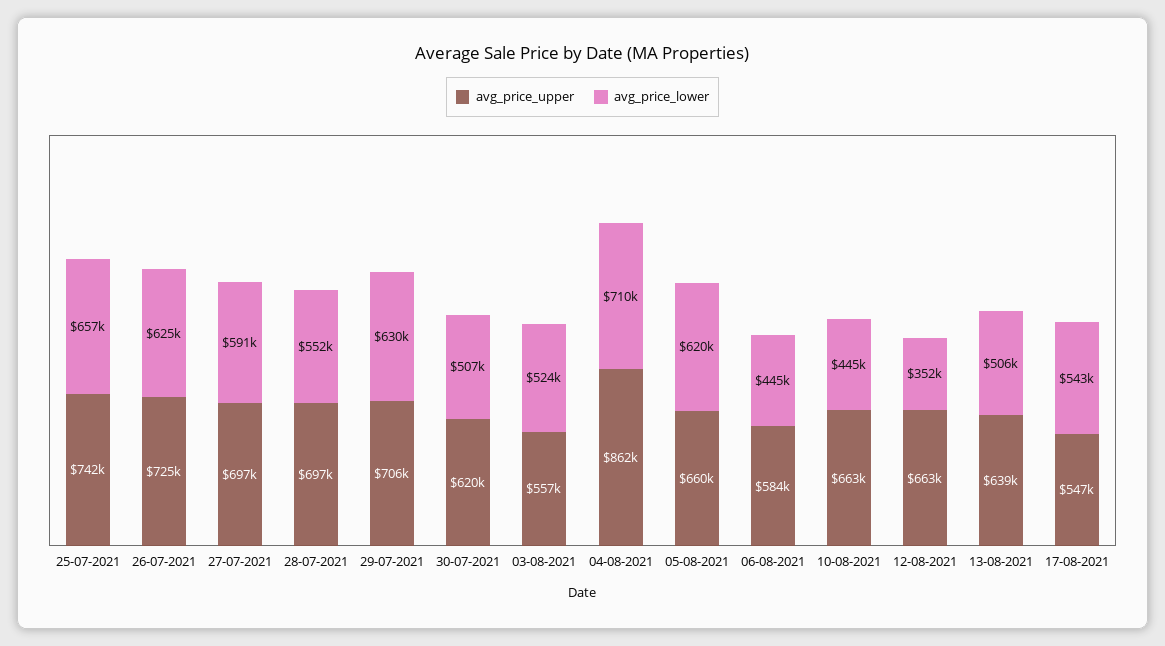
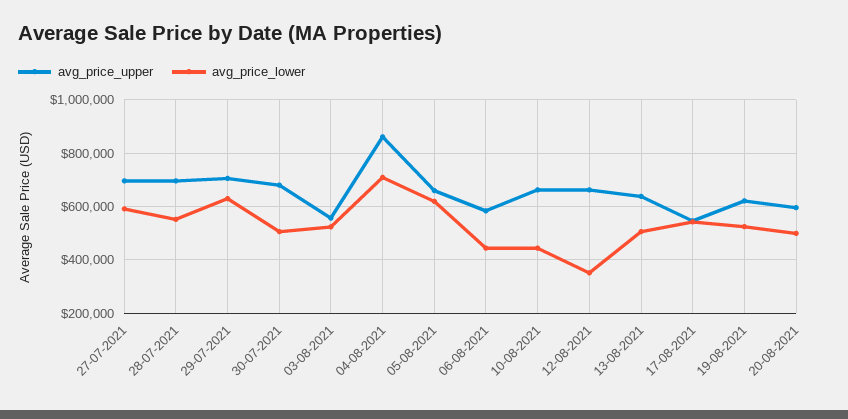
avg_price_upper, 25-07-2021: 742000 -> none
avg_price_lower, 25-07-2021: 657000 -> none
avg_price_upper, 26-07-2021: 725000 -> none
avg_price_lower, 26-07-2021: 625000 -> none
avg_price_upper, 30-07-2021: 620000 -> 675000
avg_price_upper, 19-08-2021: none -> 625000
avg_price_lower, 19-08-2021: none -> 525000
avg_price_upper, 20-08-2021: none -> 600000
avg_price_lower, 20-08-2021: none -> 500000

